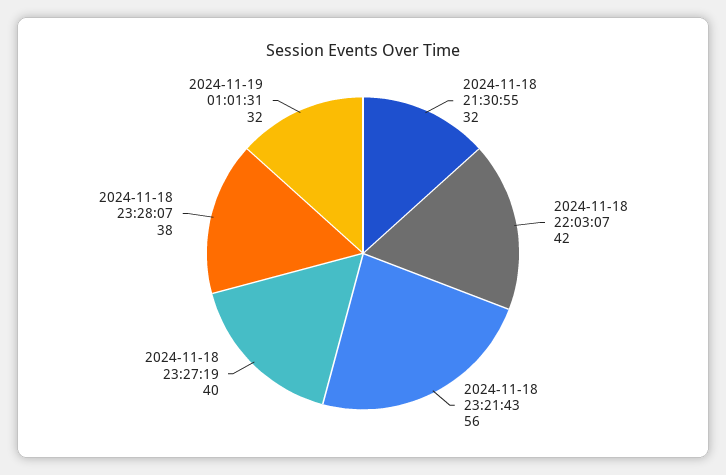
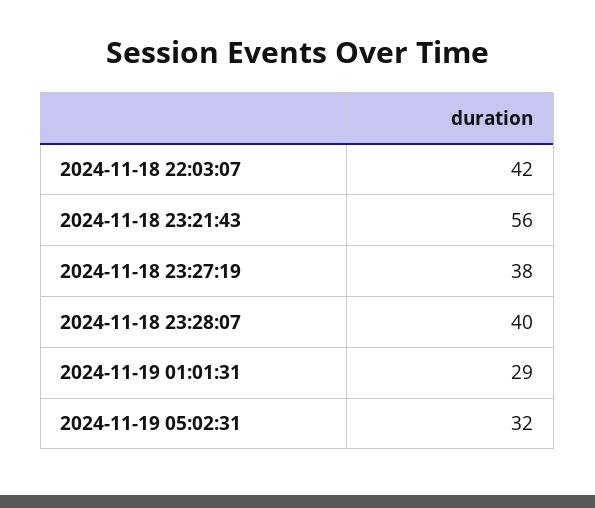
2024-11-18 21:30:55: 32 -> none
2024-11-18 23:27:19: 40 -> 38
2024-11-18 23:28:07: 38 -> 40
2024-11-19 01:01:31: 32 -> 29
2024-11-19 05:02:31: none -> 32

